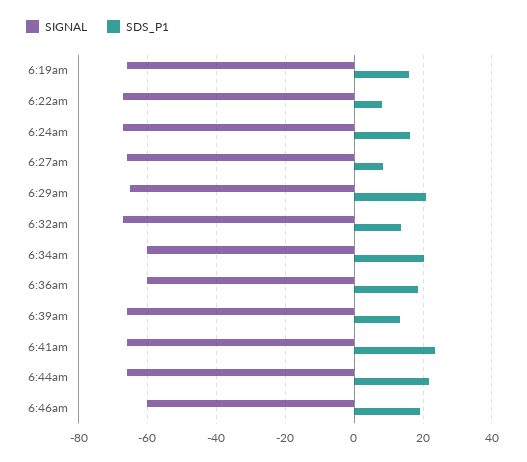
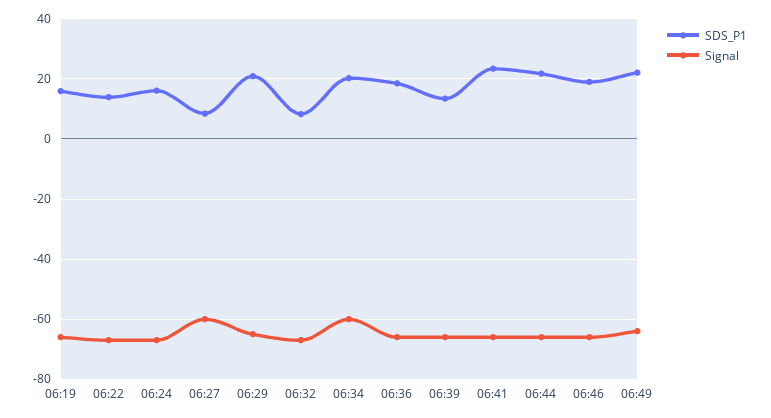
SDS_P1, 6:22am: 8 -> 14
SIGNAL, 6:27am: -66 -> -60
SDS_P1, 6:32am: 14 -> 8
SIGNAL, 6:36am: -60 -> -66
SIGNAL, 6:46am: -60 -> -66
SDS_P1, 06:49: none -> 22
SIGNAL, 06:49: none -> -64

